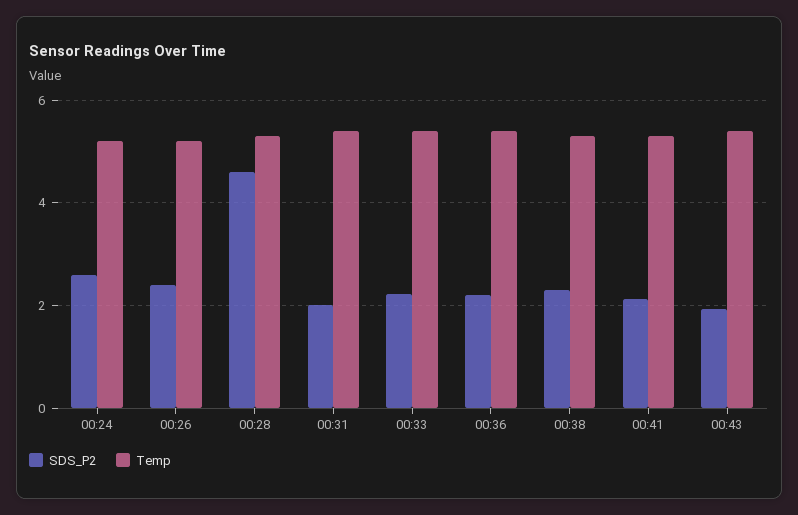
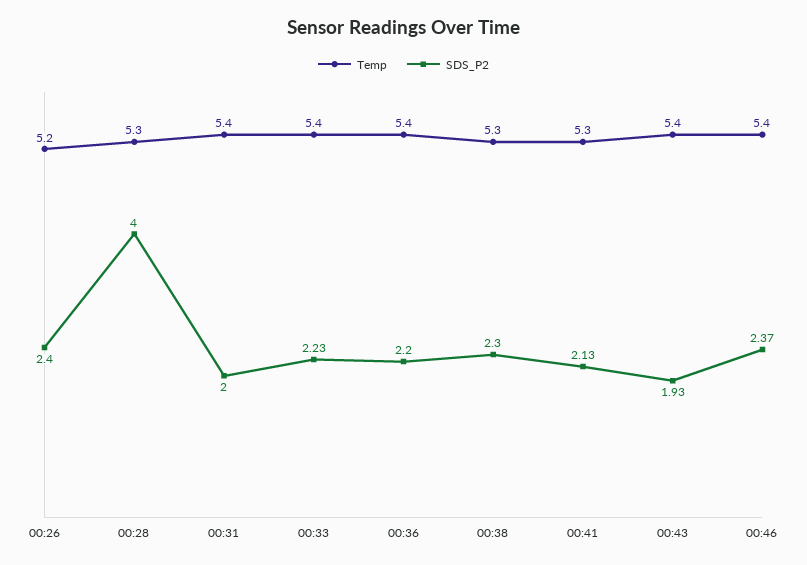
SDS_P2, 00:24: 2.6 -> none
Temp, 00:24: 5.2 -> none
SDS_P2, 00:28: 4.6 -> 4
Temp, 00:46: none -> 5.4
SDS_P2, 00:46: none -> 2.37

